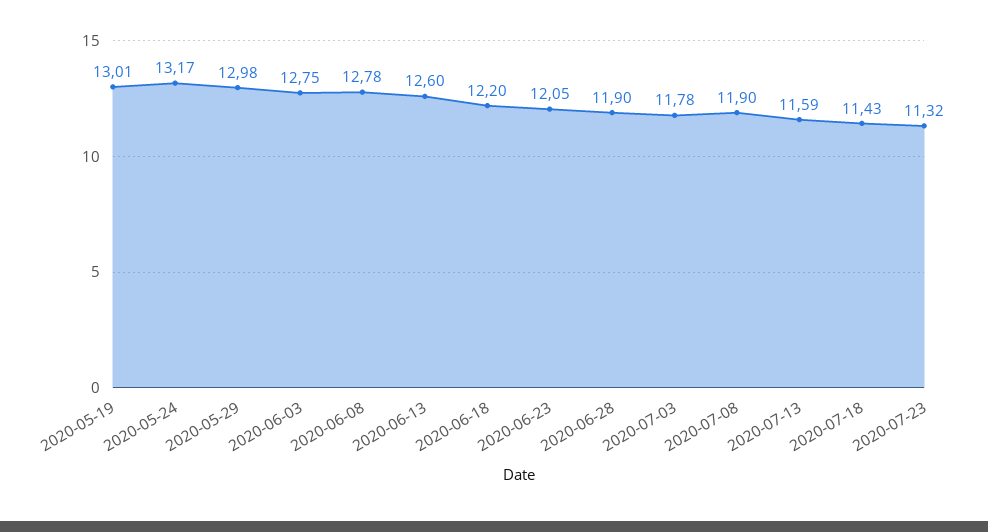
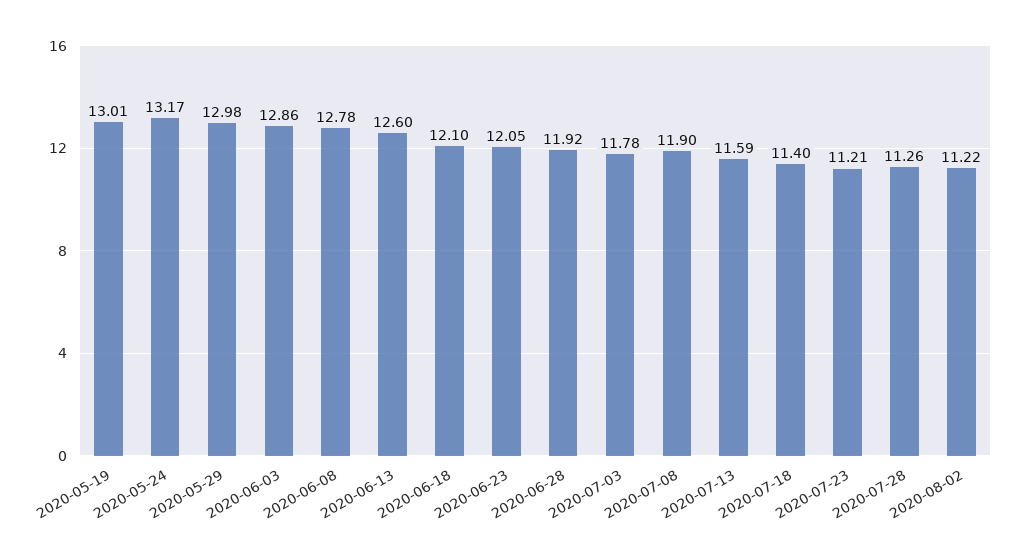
2020-06-03: 12.75 -> 12.86
2020-06-18: 12.2 -> 12.1
2020-06-28: 11.9 -> 11.92
2020-07-18: 11.43 -> 11.4
2020-07-23: 11.32 -> 11.21
2020-07-28: none -> 11.26
2020-08-02: none -> 11.22

